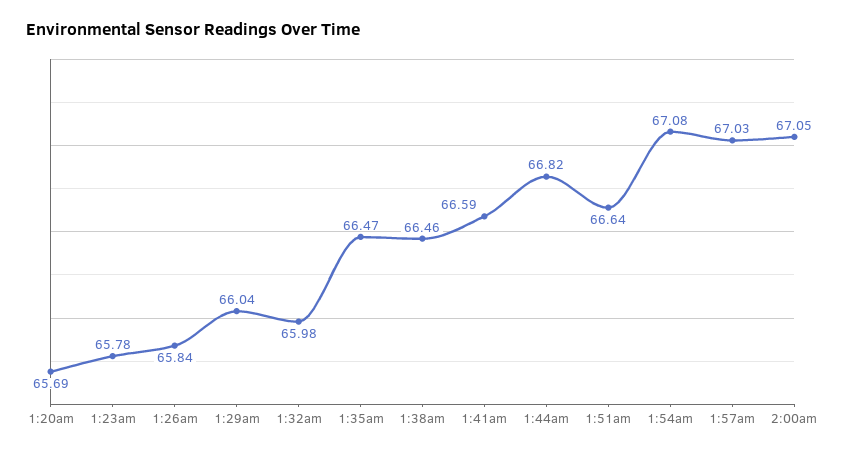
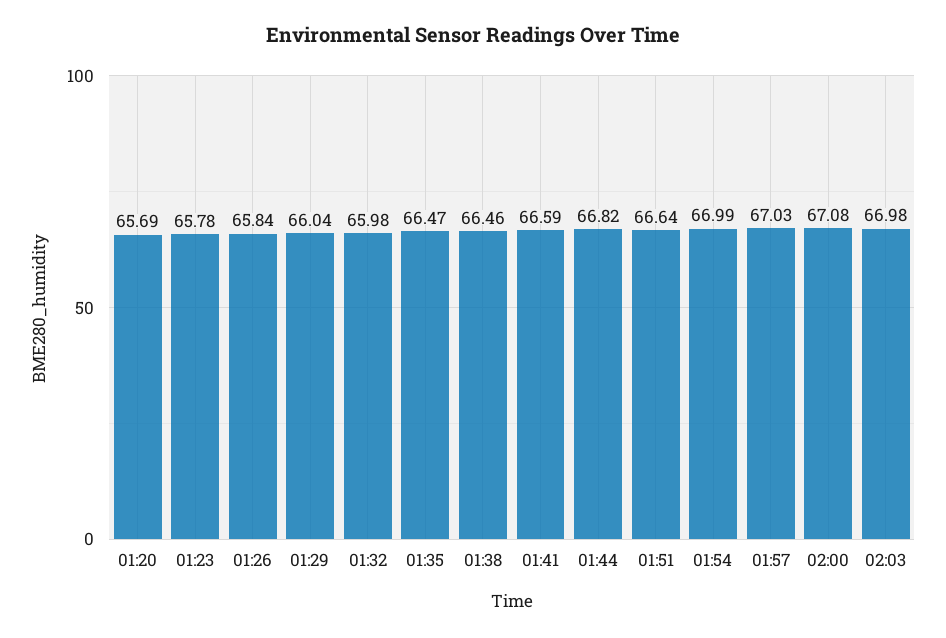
1:54am: 67.08 -> 66.99
2:00am: 67.05 -> 67.08
02:03: none -> 66.98

